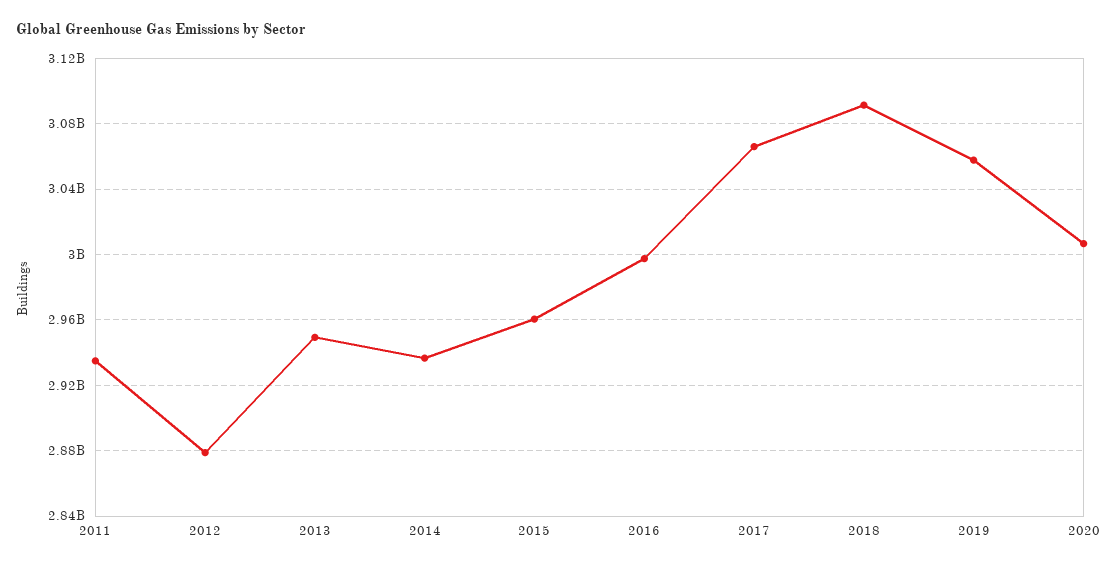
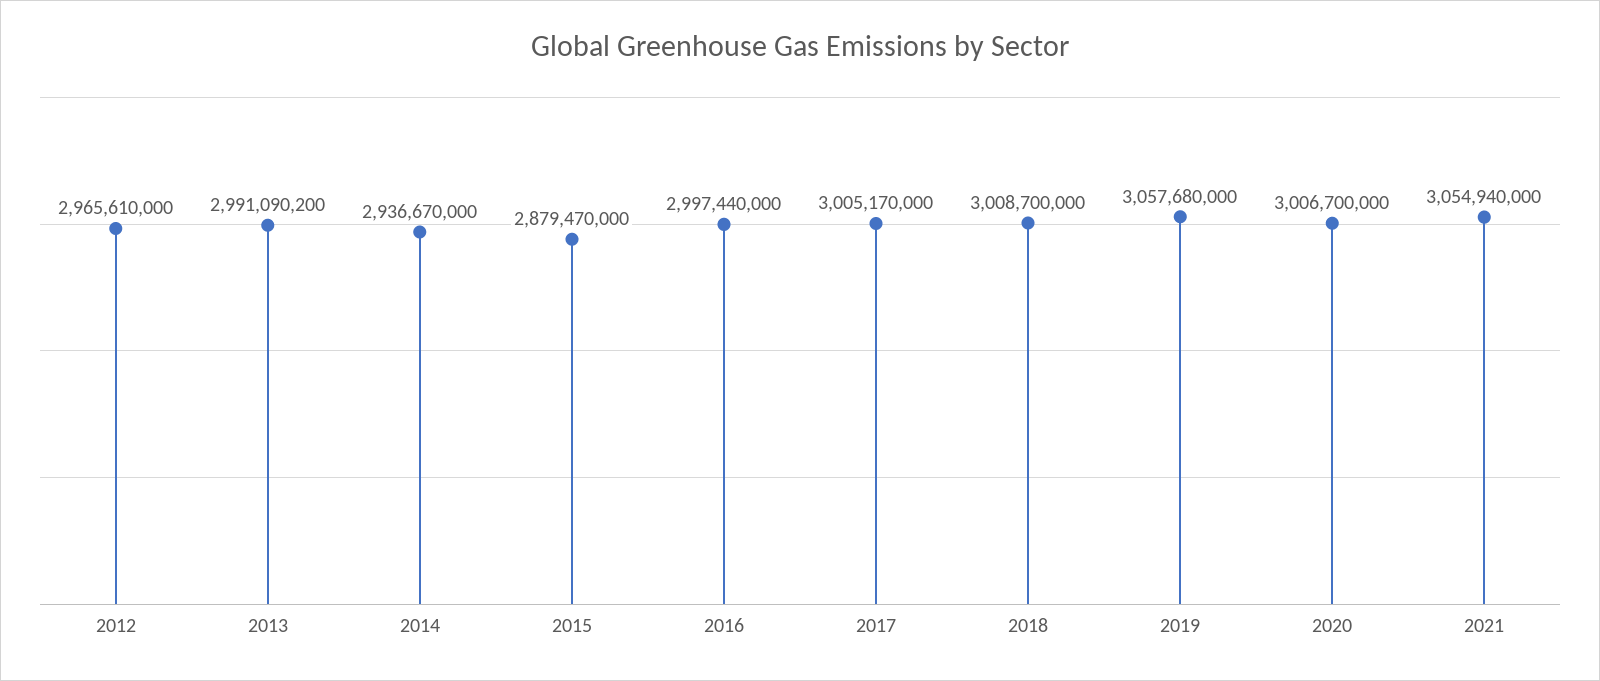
2011: 2935000000 -> none
2012: 2880000000 -> 2965610000
2013: 2950000000 -> 2991090200
2015: 2960000000 -> 2879470000
2017: 3065000000 -> 3005170000
2018: 3090000000 -> 3008700000
2021: none -> 3054940000

